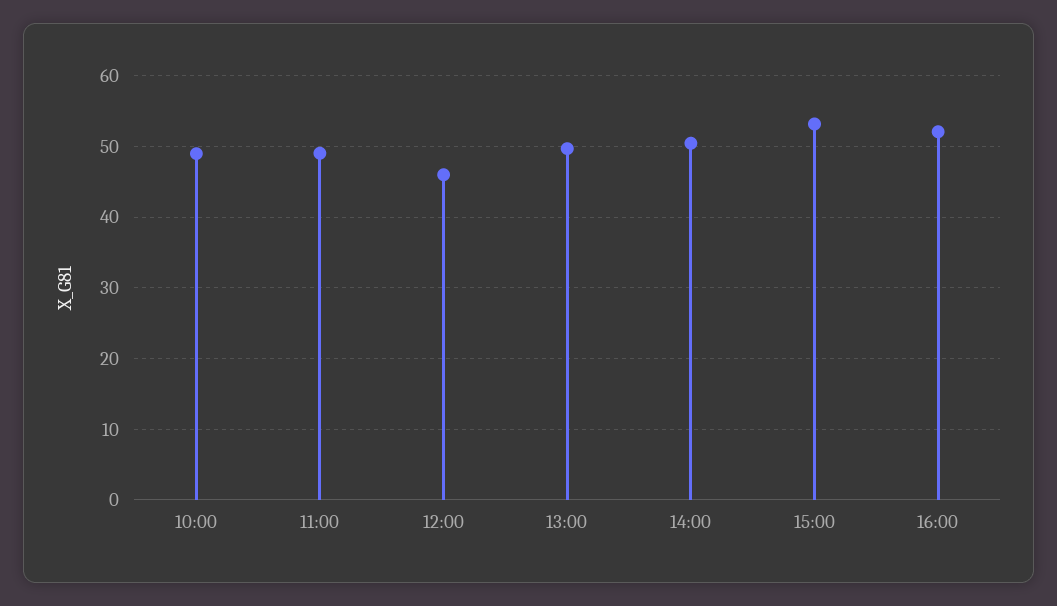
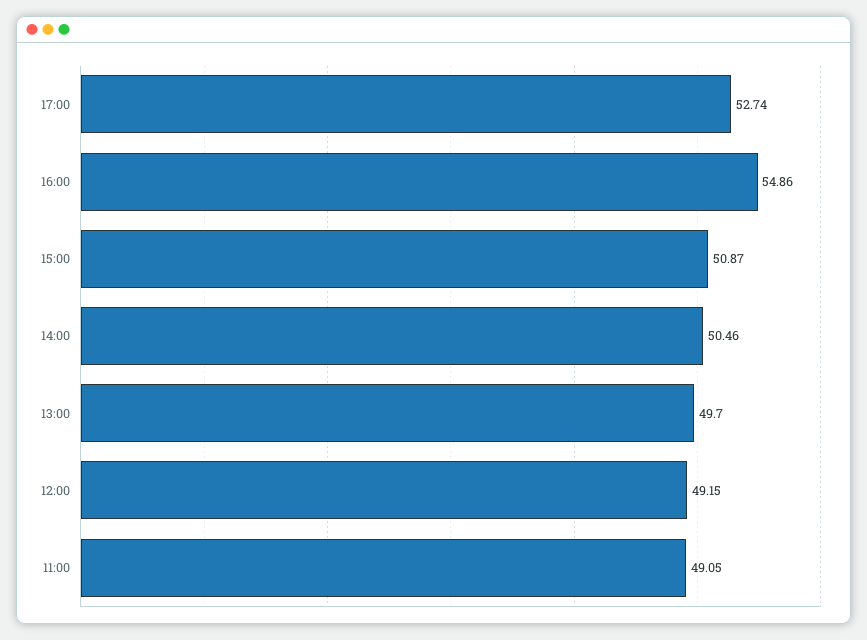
10:00: 49 -> none
12:00: 46 -> 49.15
15:00: 53 -> 50.87
16:00: 52 -> 54.86
17:00: none -> 52.74

